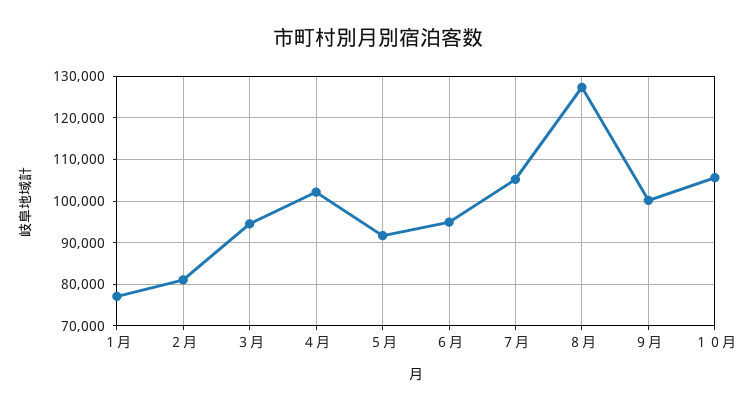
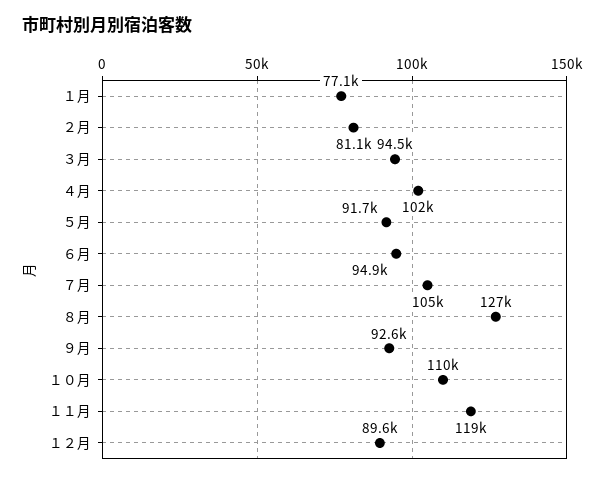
９月: 100000 -> 92600
１０月: 106000 -> 110000
１１月: none -> 119000
１２月: none -> 89600

